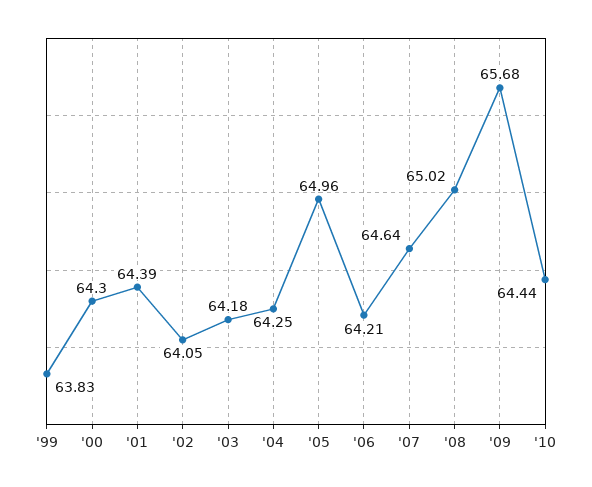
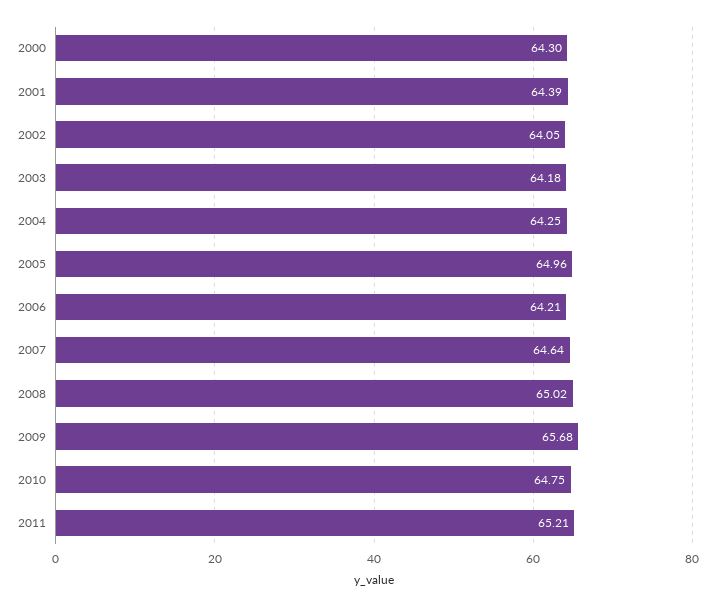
'99: 63.83 -> none
'10: 64.44 -> 64.75
2011: none -> 65.21

